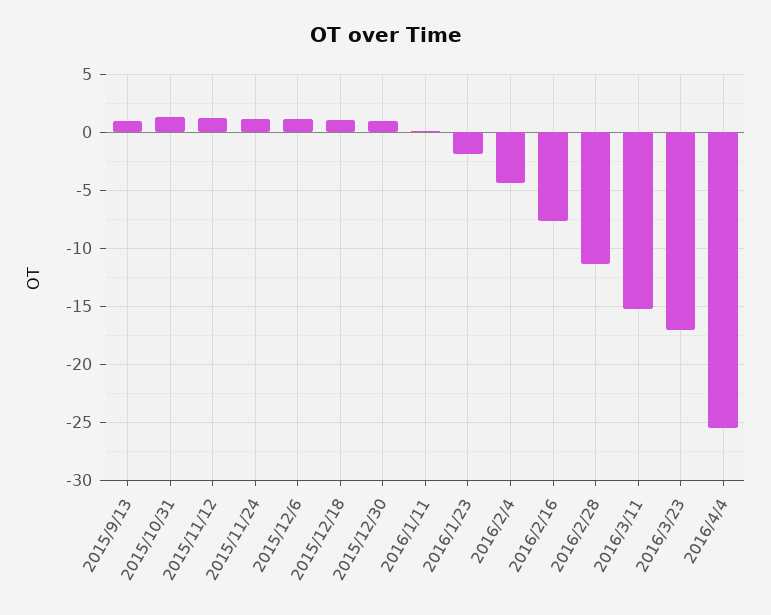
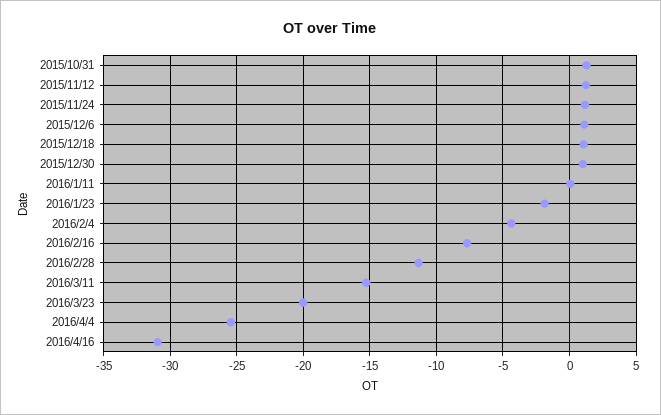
2015/9/13: 1 -> none
2016/3/23: -17 -> -20
2016/4/16: none -> -31

